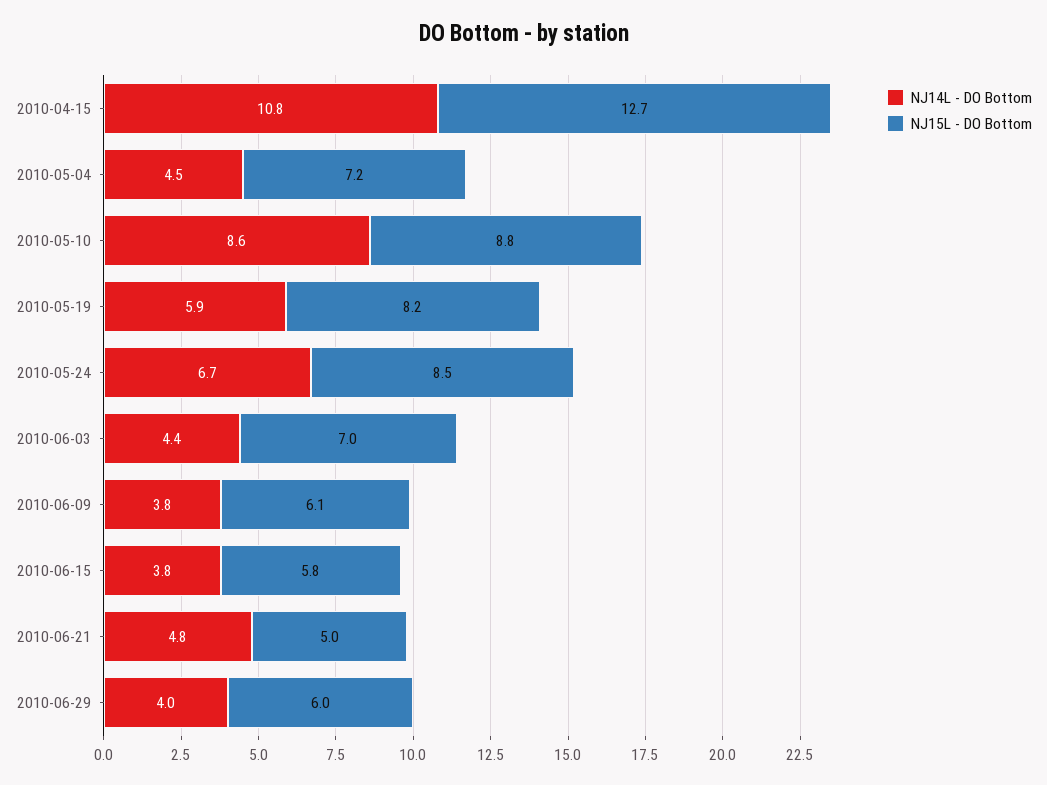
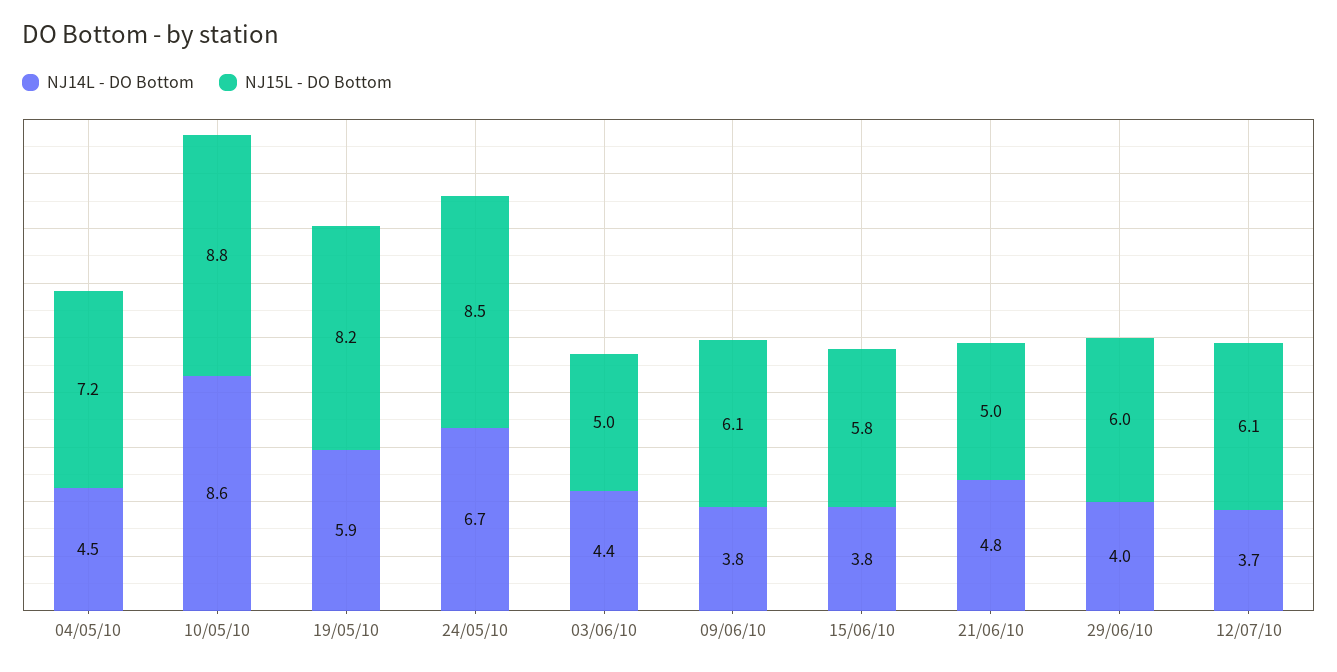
NJ14L - DO Bottom, 2010-04-15: 10.8 -> none
NJ15L - DO Bottom, 2010-04-15: 12.7 -> none
NJ15L - DO Bottom, 2010-06-03: 7 -> 5
NJ14L - DO Bottom, 12/07/10: none -> 3.7
NJ15L - DO Bottom, 12/07/10: none -> 6.1

